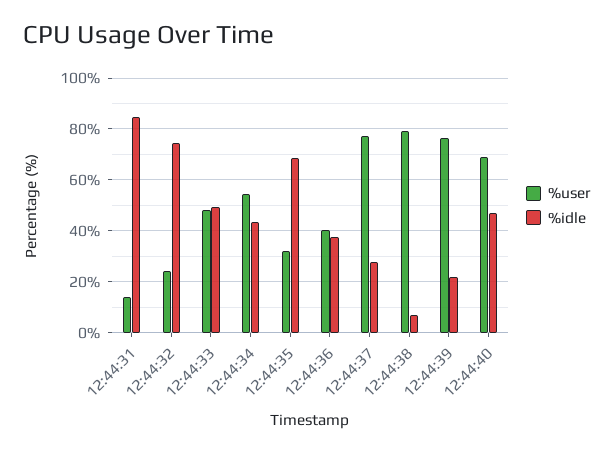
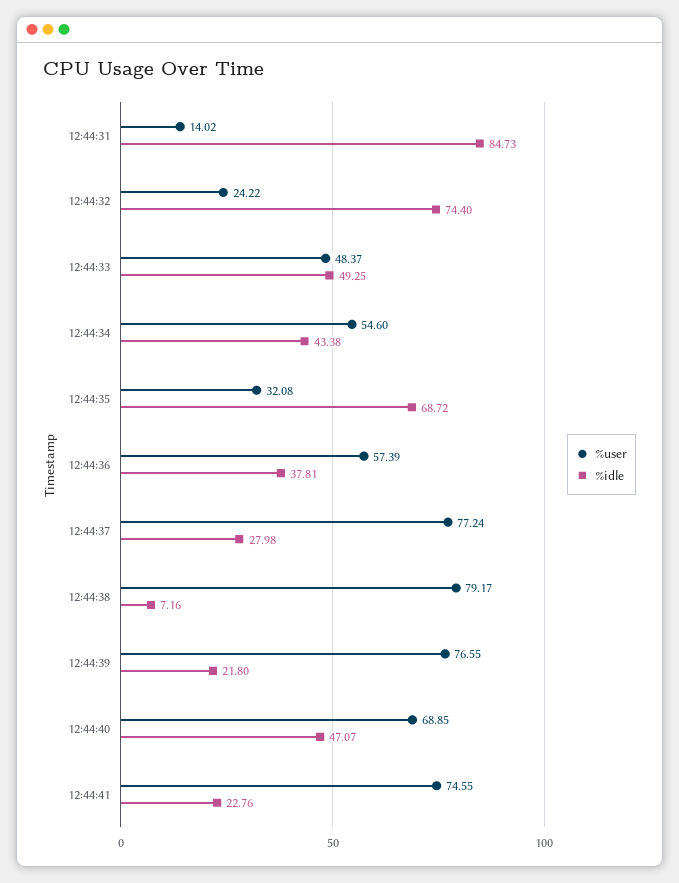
%user, 12:44:36: 40 -> 57.39
%user, 12:44:41: none -> 74.55
%idle, 12:44:41: none -> 22.76

